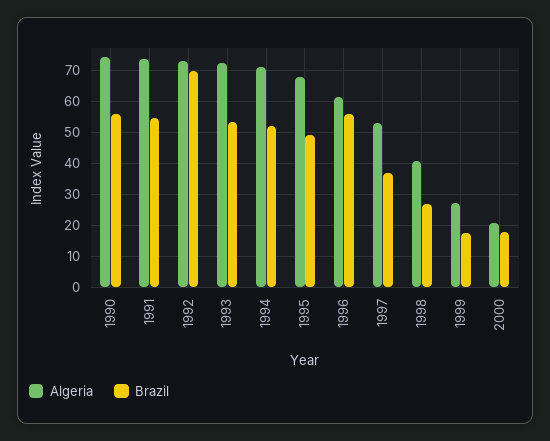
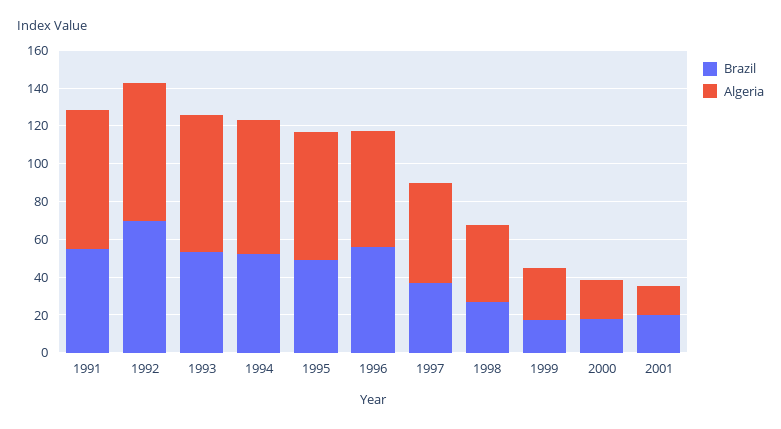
Algeria, 1990: 74 -> none
Brazil, 1990: 56 -> none
Brazil, 2001: none -> 20
Algeria, 2001: none -> 15

